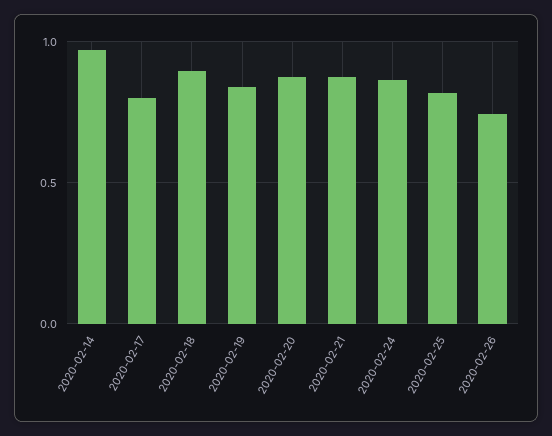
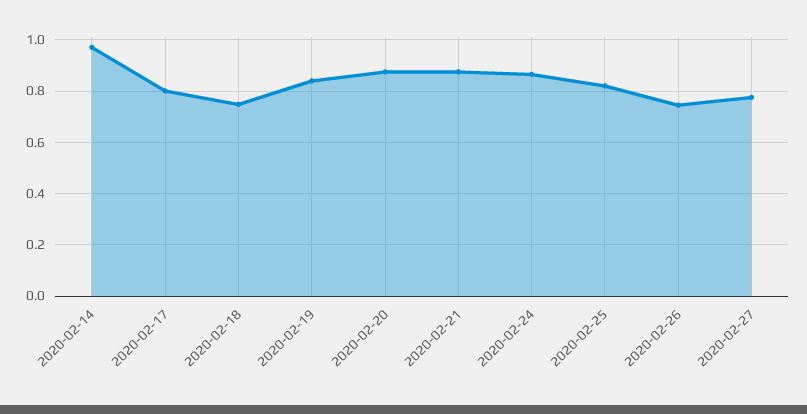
2020-02-18: 0.9 -> 0.75
2020-02-27: none -> 0.775

